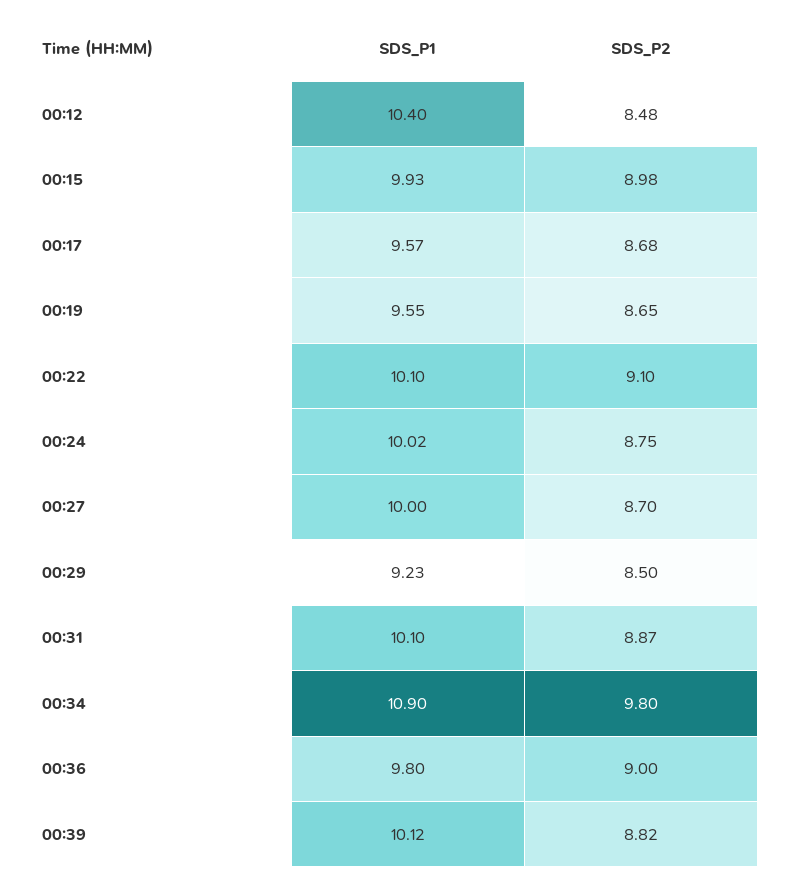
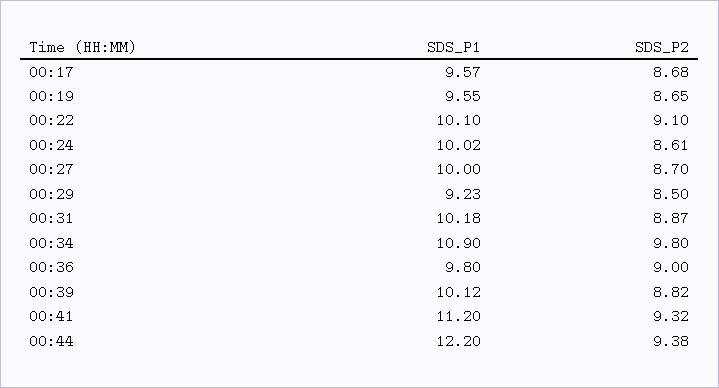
SDS_P1, 00:12: 10.4 -> none
SDS_P2, 00:12: 8.48 -> none
SDS_P1, 00:15: 9.93 -> none
SDS_P2, 00:15: 8.98 -> none
SDS_P2, 00:24: 8.75 -> 8.61
SDS_P1, 00:31: 10.1 -> 10.18
SDS_P1, 00:41: none -> 11.2
SDS_P2, 00:41: none -> 9.32
SDS_P1, 00:44: none -> 12.2
SDS_P2, 00:44: none -> 9.38

